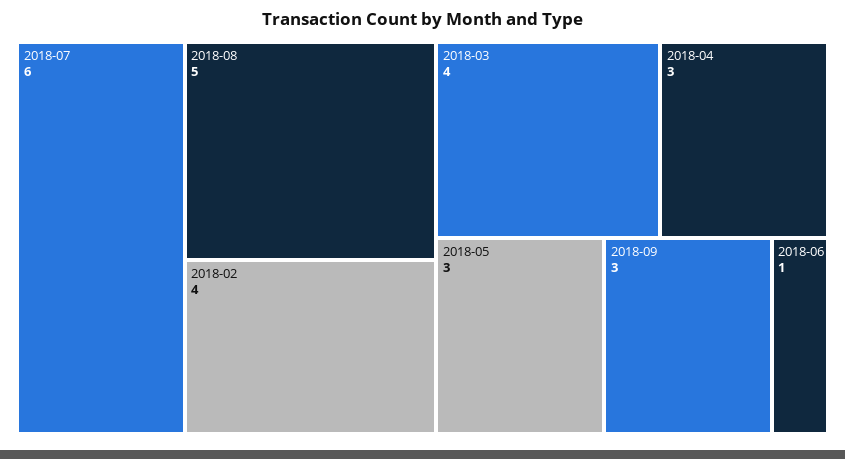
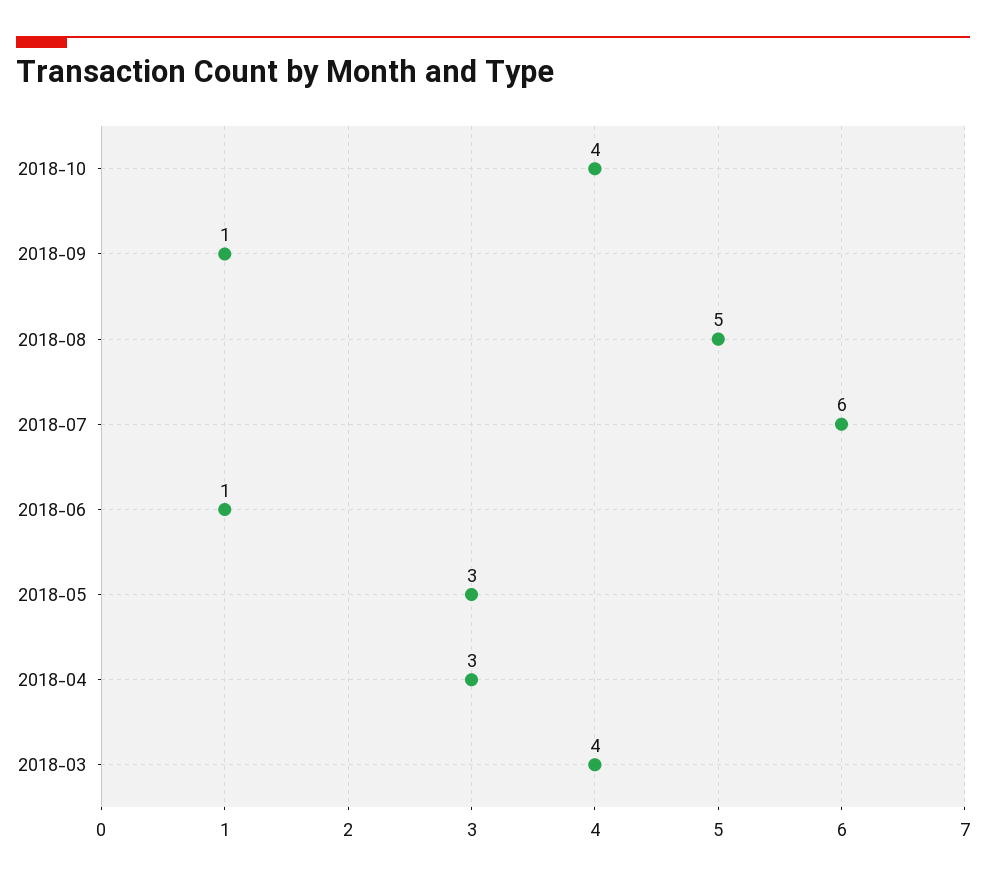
2018-02: 4 -> none
2018-09: 3 -> 1
2018-10: none -> 4

